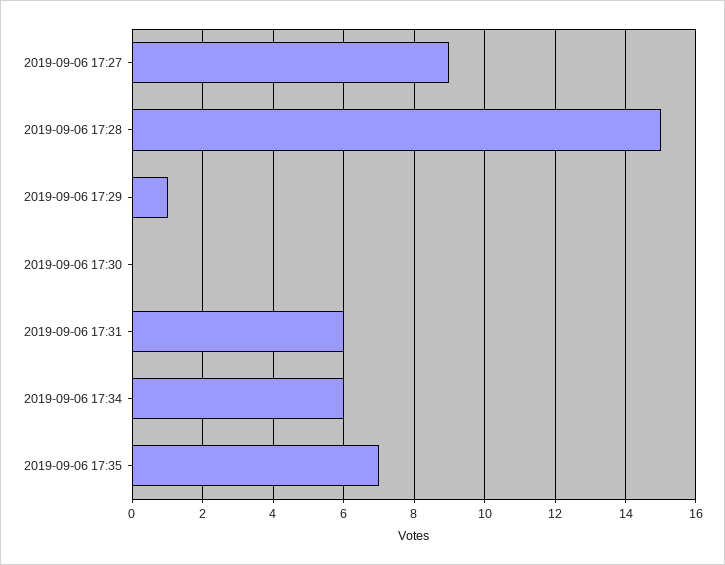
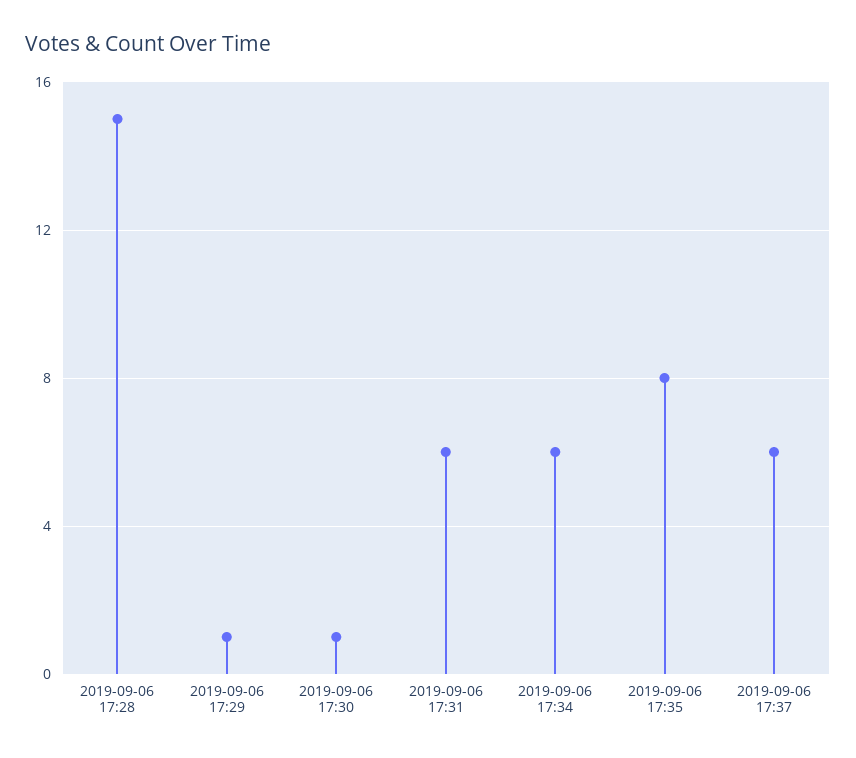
2019-09-06 17:27: 9 -> none
2019-09-06 17:30: 0 -> 1
2019-09-06 17:35: 7 -> 8
2019-09-06 17:37: none -> 6

